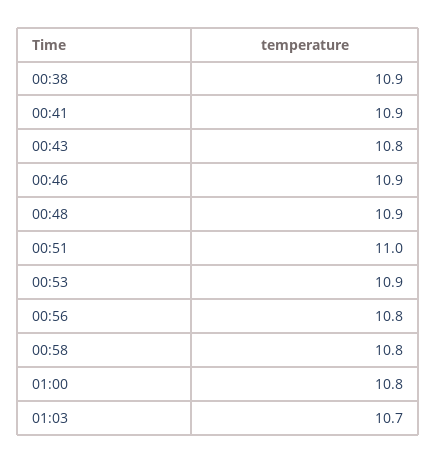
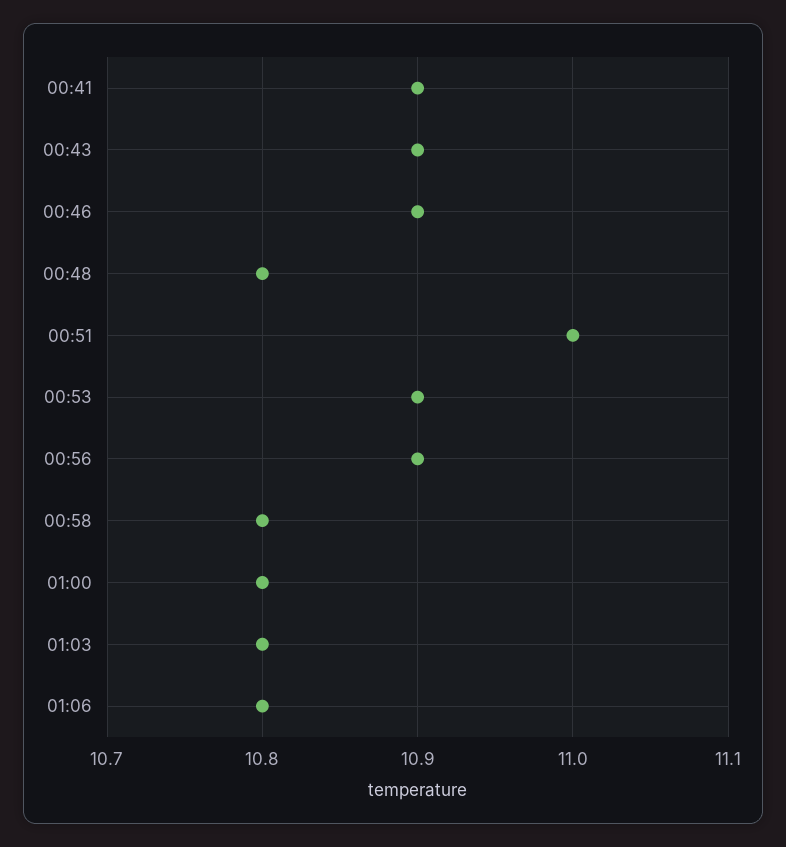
00:38: 10.9 -> none
00:43: 10.8 -> 10.9
00:48: 10.9 -> 10.8
00:56: 10.8 -> 10.9
01:03: 10.7 -> 10.8
01:06: none -> 10.8

